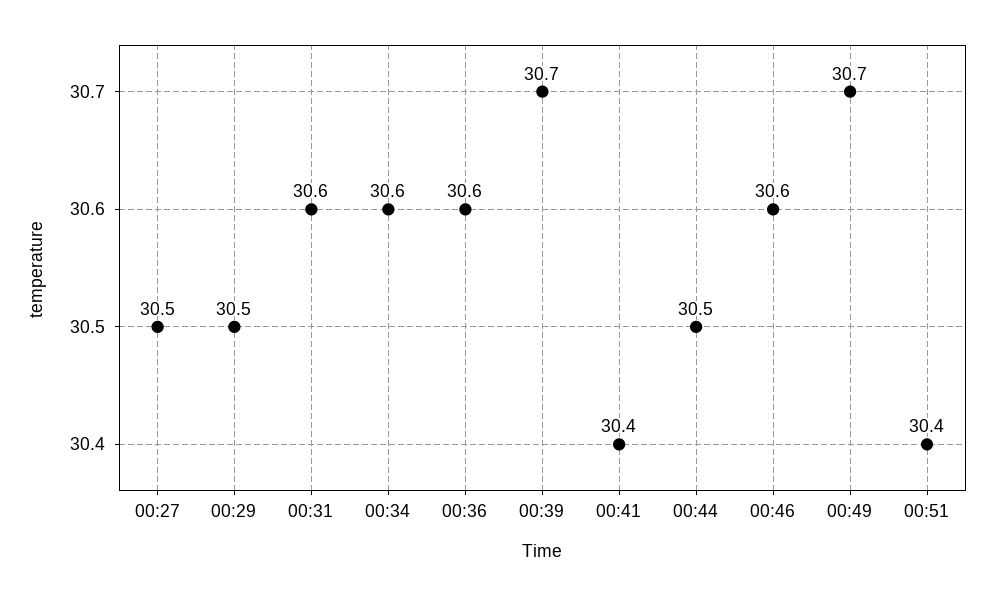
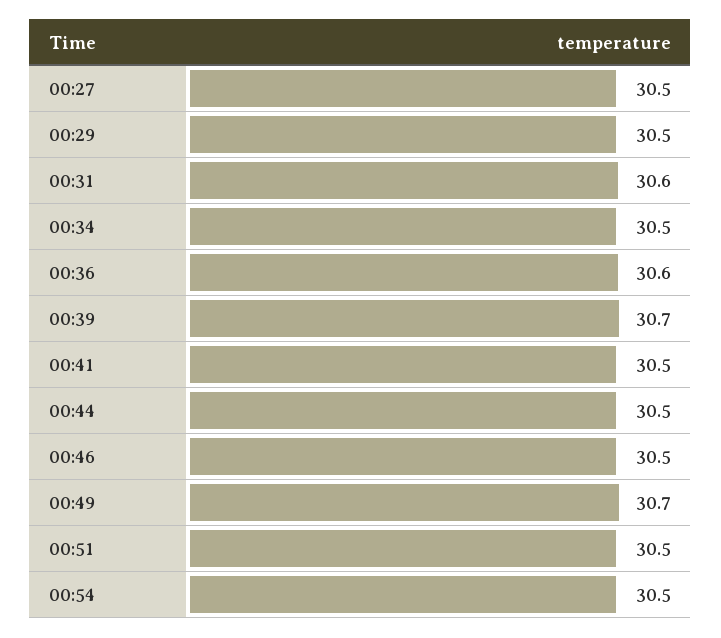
00:34: 30.6 -> 30.5
00:41: 30.4 -> 30.5
00:46: 30.6 -> 30.5
00:51: 30.4 -> 30.5
00:54: none -> 30.5

